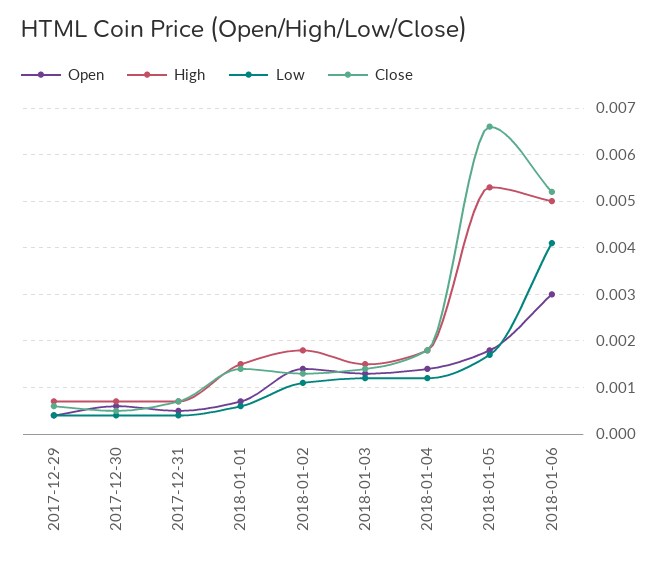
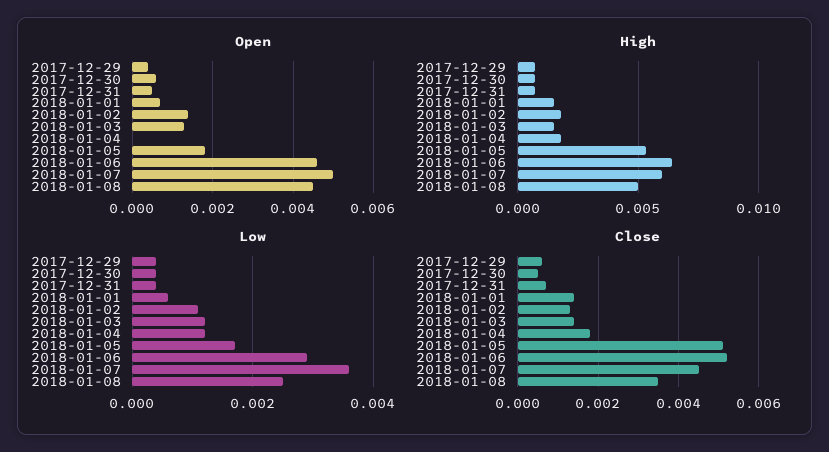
Open, 2018-01-04: 0.0015 -> 0
Close, 2018-01-05: 0.0065 -> 0.005
Open, 2018-01-06: 0.003 -> 0.0045
High, 2018-01-06: 0.005 -> 0.0065
Low, 2018-01-06: 0.004 -> 0.003
Open, 2018-01-07: none -> 0.005
Open, 2018-01-08: none -> 0.0045
High, 2018-01-07: none -> 0.006
High, 2018-01-08: none -> 0.005
Low, 2018-01-07: none -> 0.0035
Low, 2018-01-08: none -> 0.0025
Close, 2018-01-07: none -> 0.0045
Close, 2018-01-08: none -> 0.0035

